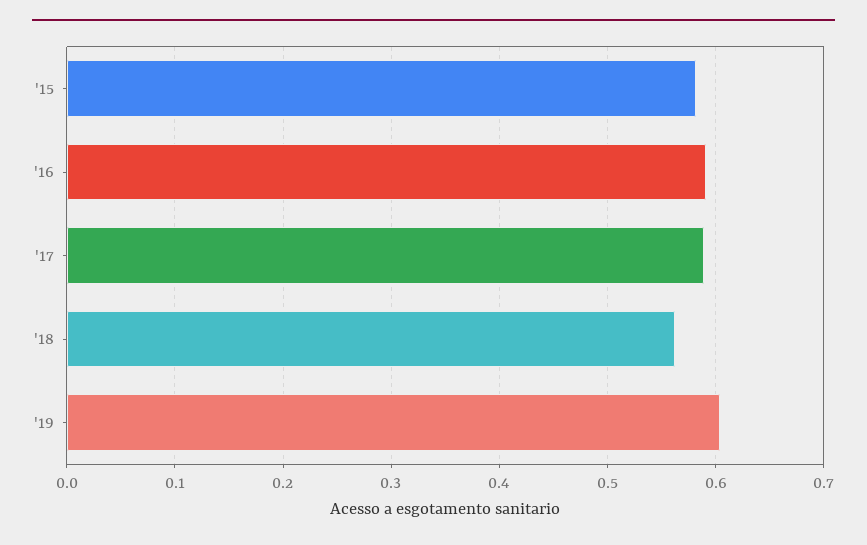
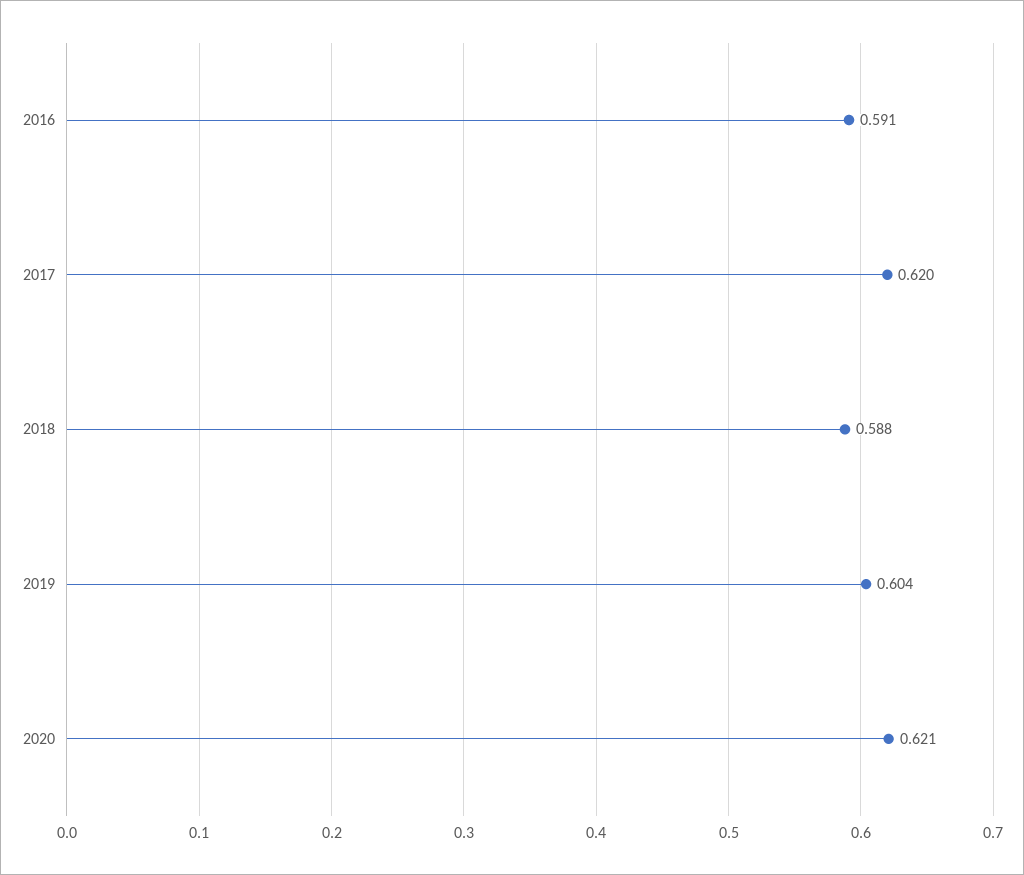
'15: 0.58 -> none
'17: 0.59 -> 0.62
'18: 0.56 -> 0.588
2020: none -> 0.621

